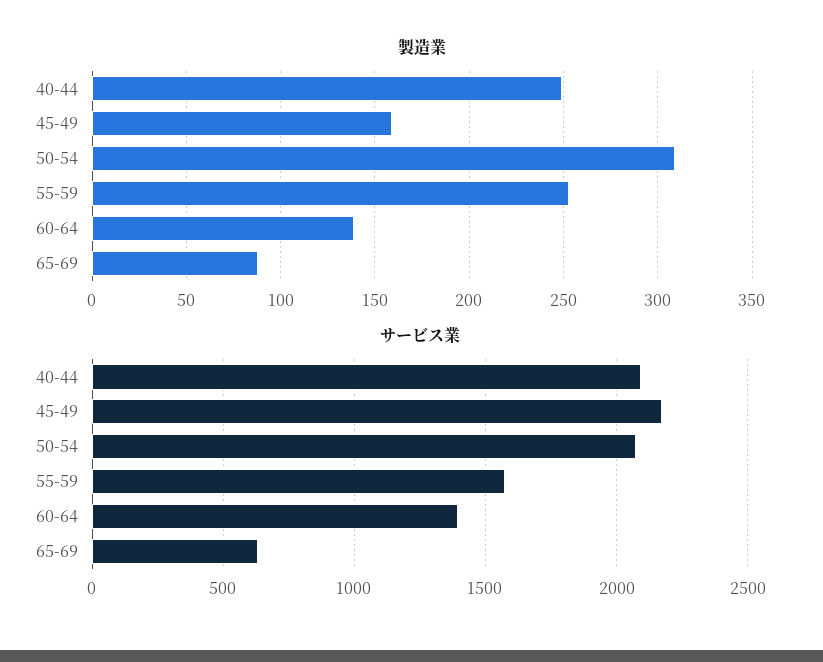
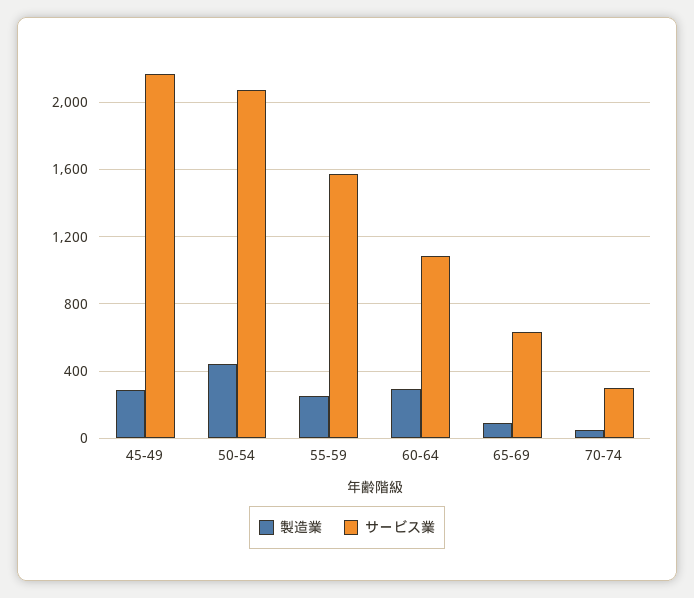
製造業, 40-44: 250 -> none
製造業, 45-49: 160 -> 300
製造業, 50-54: 310 -> 450
製造業, 60-64: 140 -> 300
サービス業, 40-44: 2100 -> none
サービス業, 60-64: 1400 -> 1100
製造業, 70-74: none -> 50
サービス業, 70-74: none -> 300

